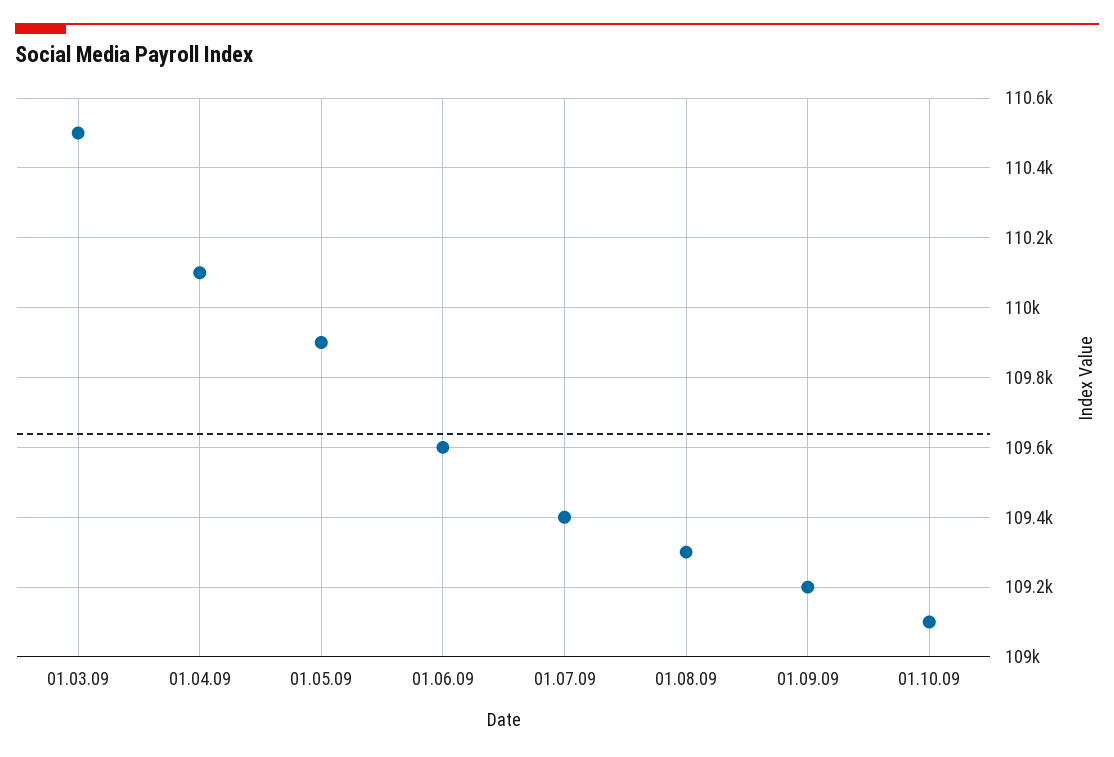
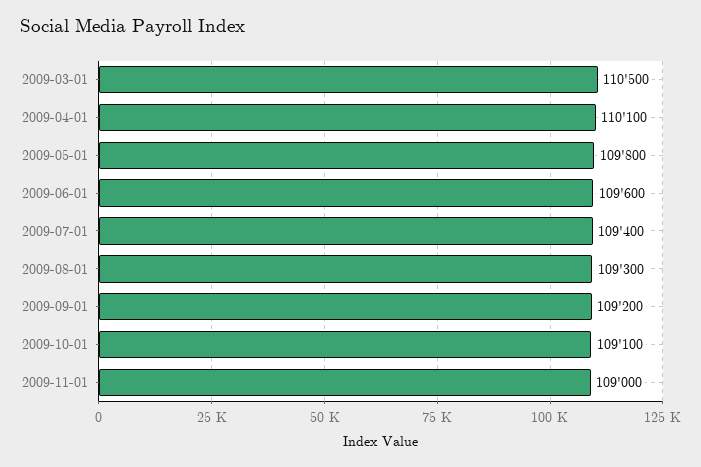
01.05.09: 109900 -> 109800
2009-11-01: none -> 109000

